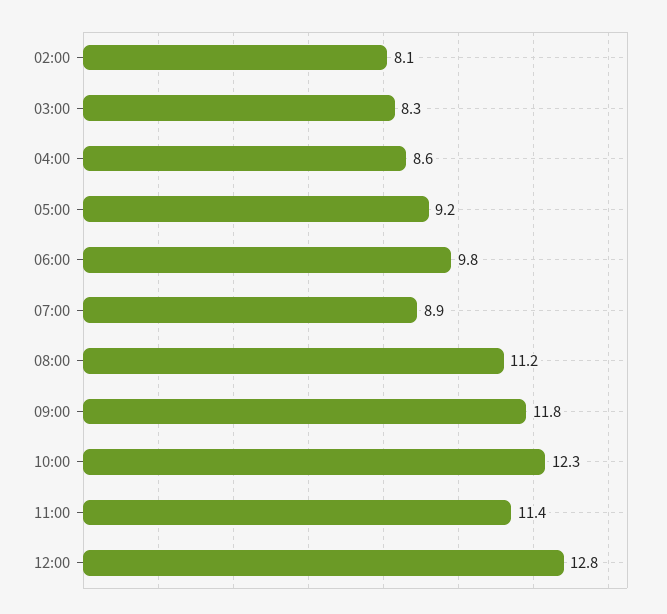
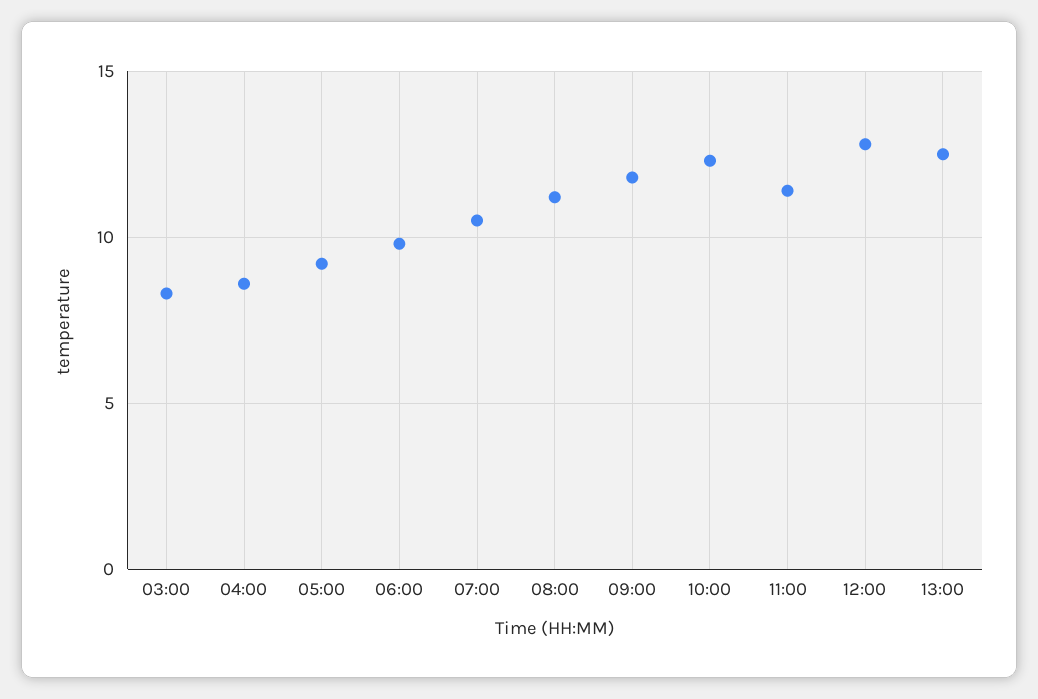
02:00: 8.1 -> none
07:00: 8.9 -> 10.5
13:00: none -> 12.5

